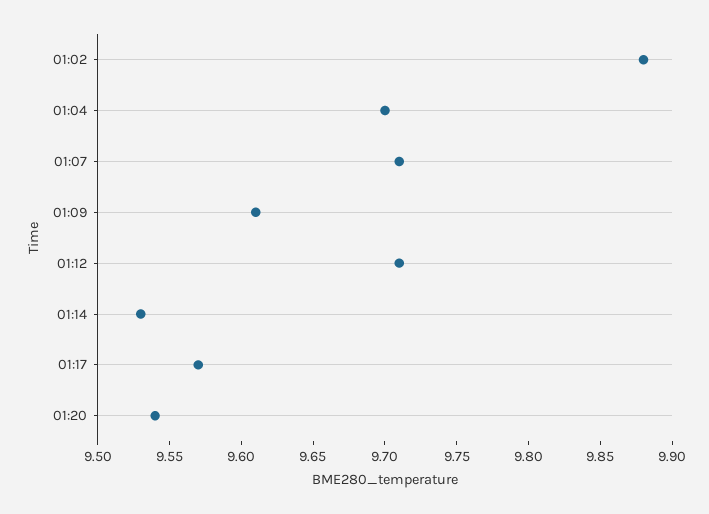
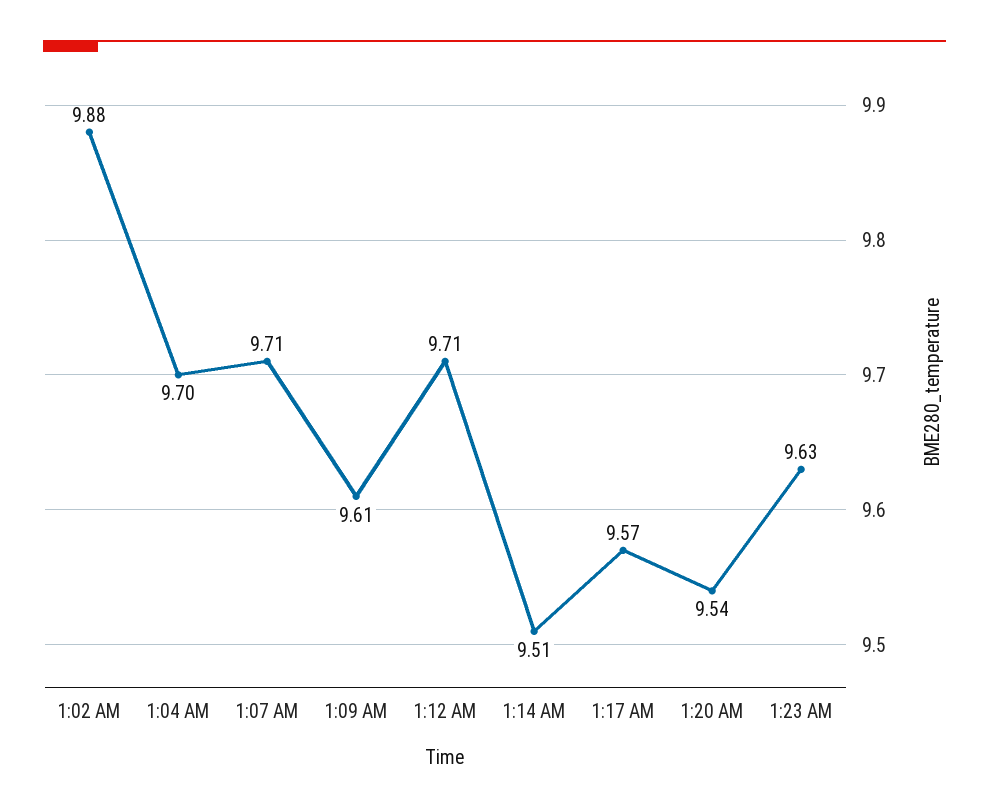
01:14: 9.53 -> 9.51
1:23 AM: none -> 9.63

